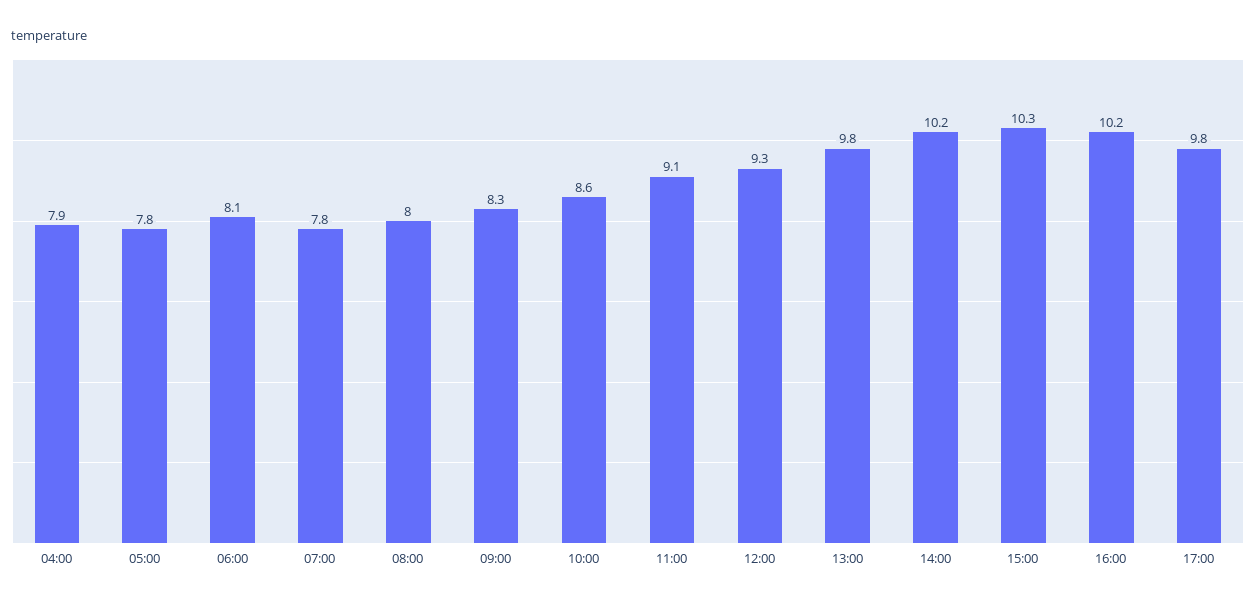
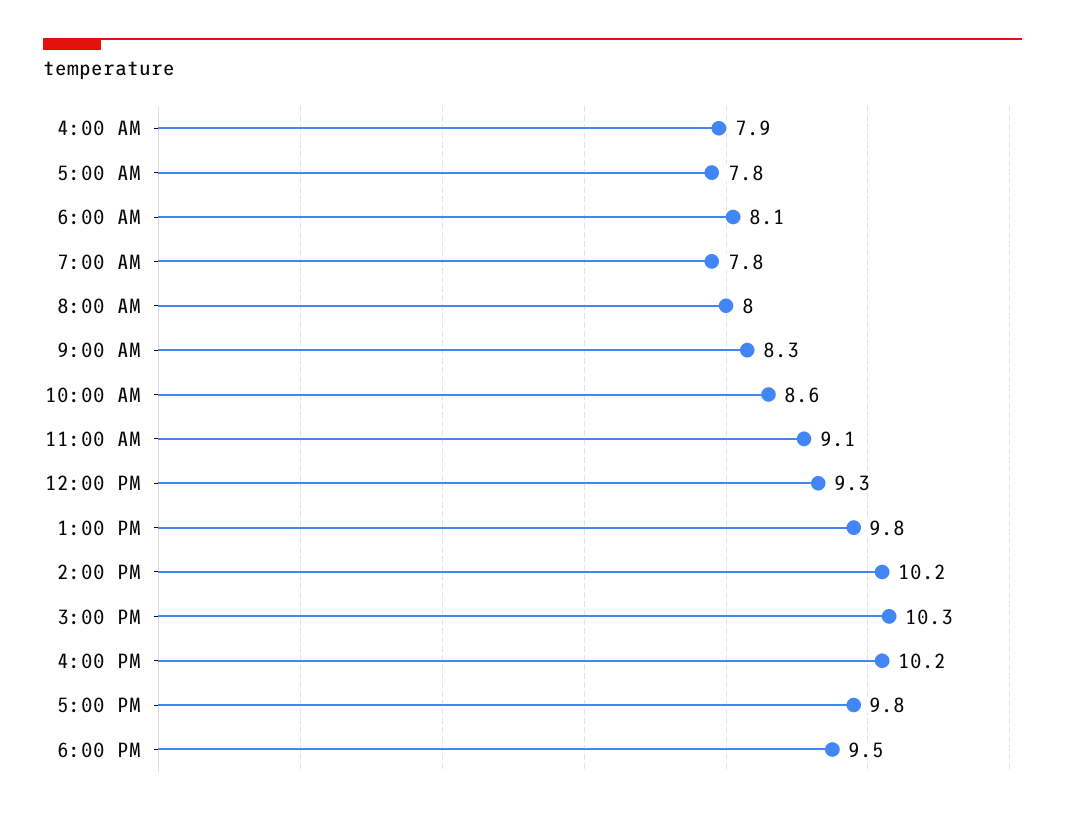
6:00 PM: none -> 9.5

